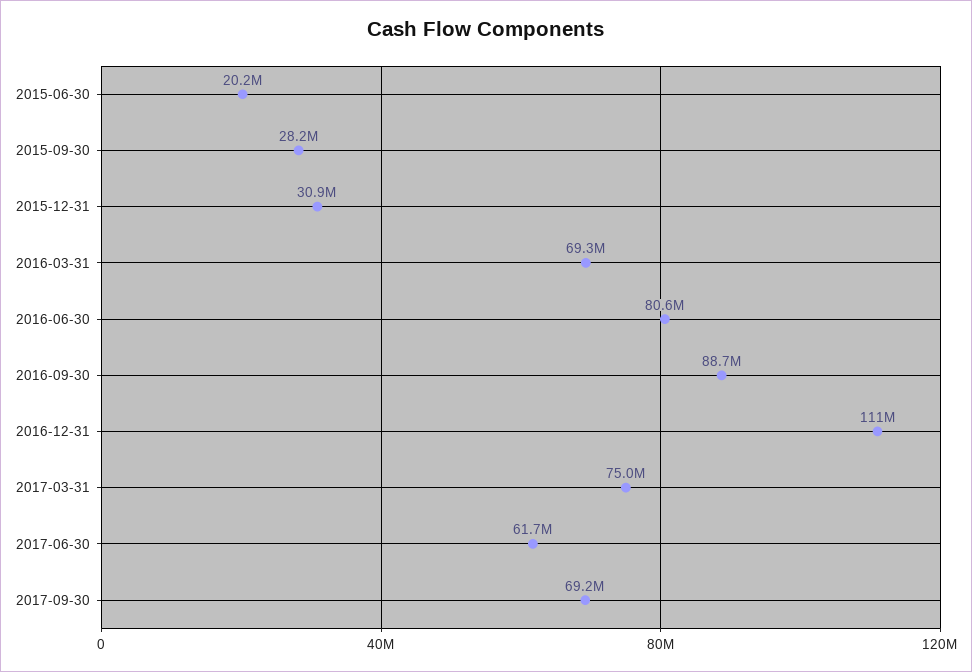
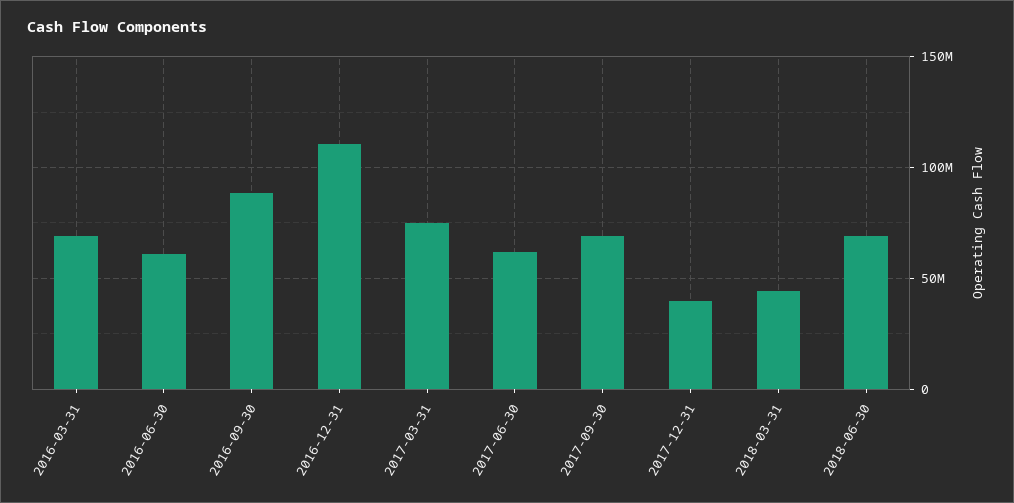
2015-06-30: 20200000 -> none
2015-09-30: 28200000 -> none
2015-12-31: 30900000 -> none
2016-06-30: 80600000 -> 60000000
2017-12-31: none -> 40000000
2018-03-31: none -> 45000000
2018-06-30: none -> 70000000

